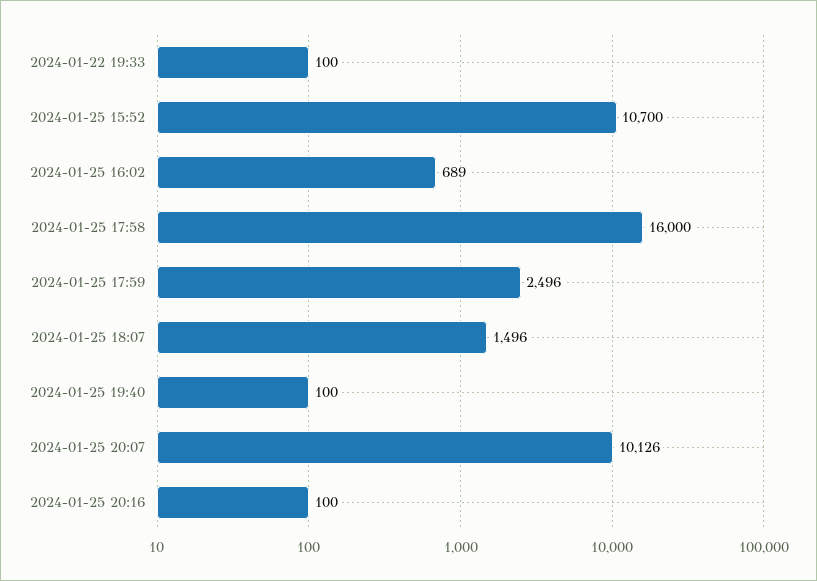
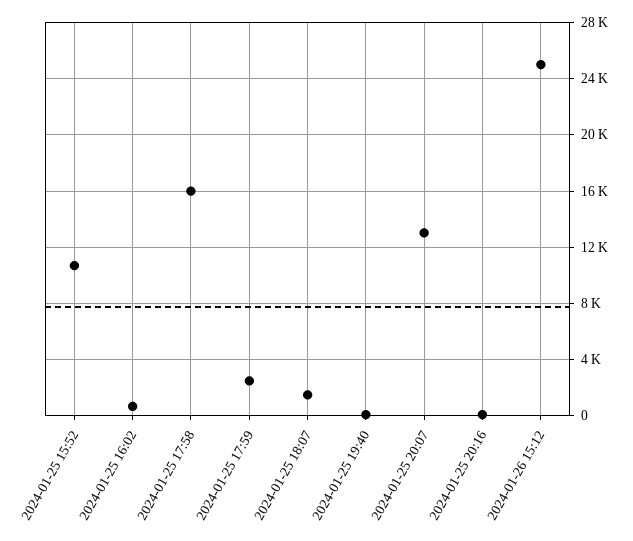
2024-01-22 19:33: 100 -> none
2024-01-25 20:07: 10126 -> 13000
2024-01-26 15:12: none -> 25000

